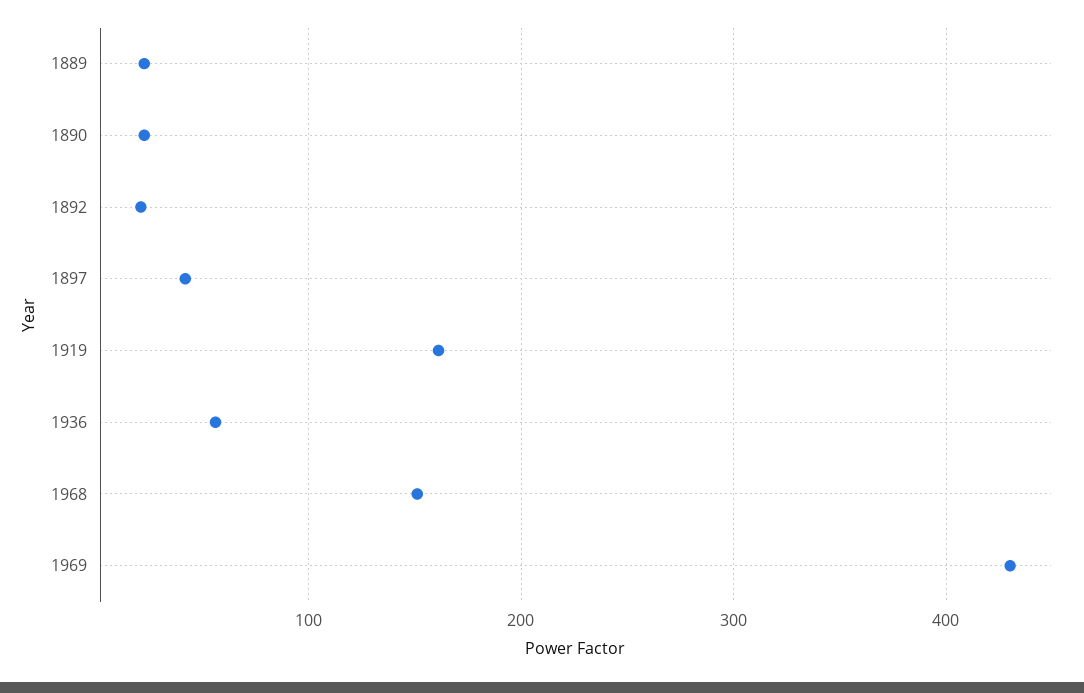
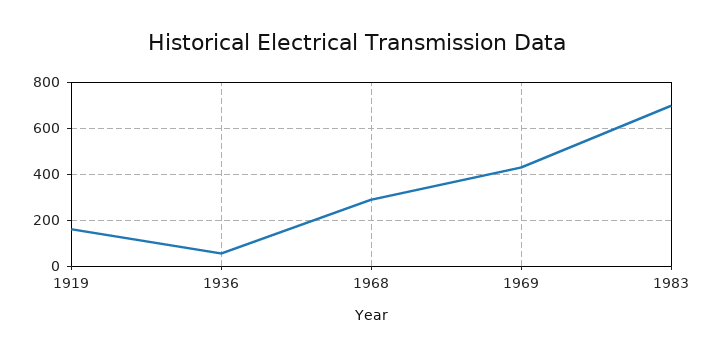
1889: 20 -> none
1890: 20 -> none
1892: 20 -> none
1897: 40 -> none
1968: 150 -> 300
1983: none -> 700

